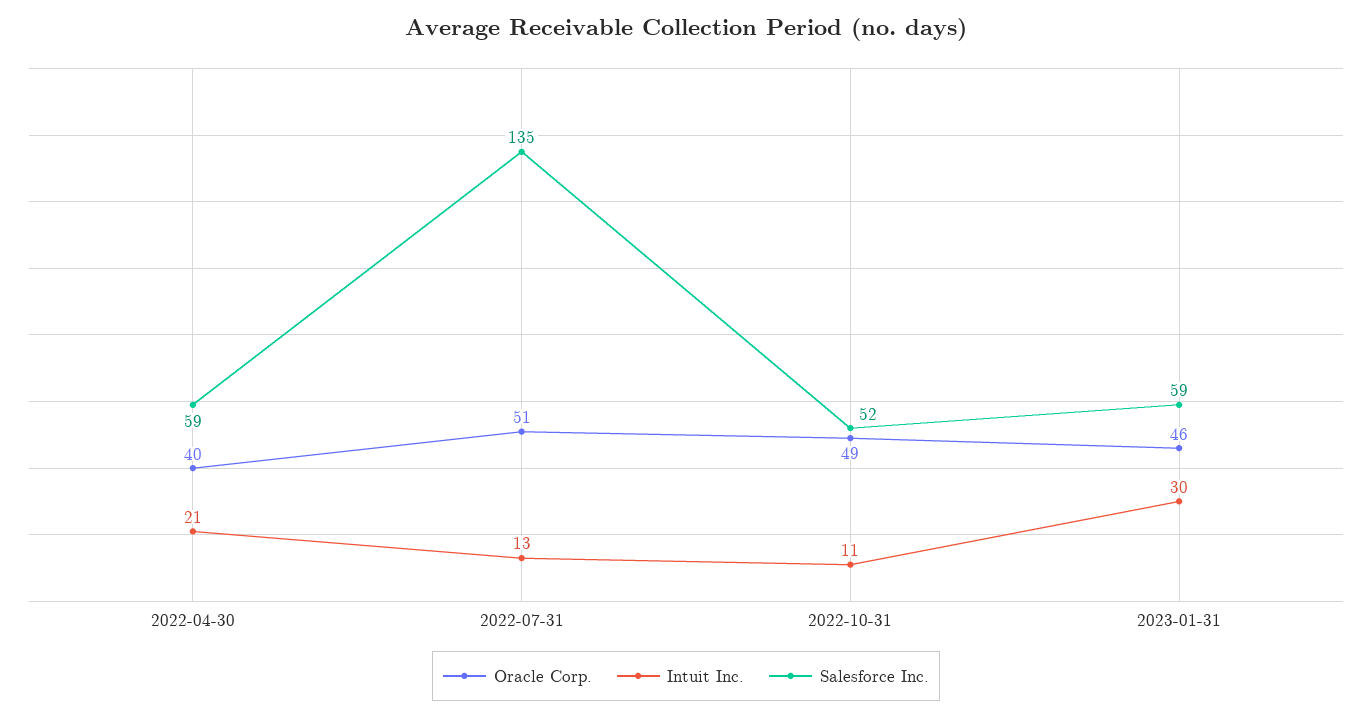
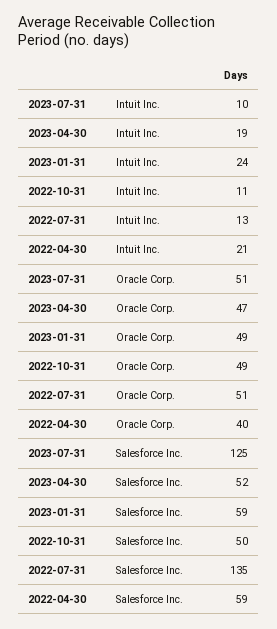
Salesforce Inc., 2022-10-31: 52 -> 50
Oracle Corp., 2023-01-31: 46 -> 49
Intuit Inc., 2023-01-31: 30 -> 24
Intuit Inc., 2023-07-31: none -> 10
Intuit Inc., 2023-04-30: none -> 19
Oracle Corp., 2023-07-31: none -> 51
Oracle Corp., 2023-04-30: none -> 47
Salesforce Inc., 2023-07-31: none -> 125
Salesforce Inc., 2023-04-30: none -> 52

